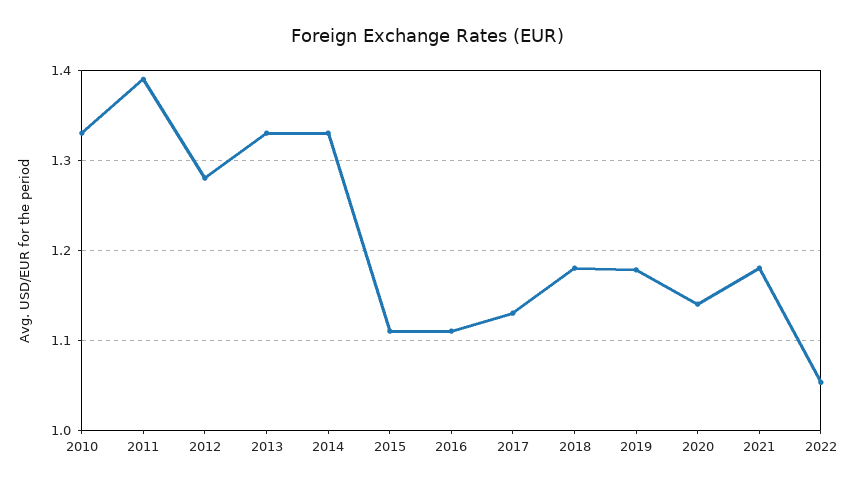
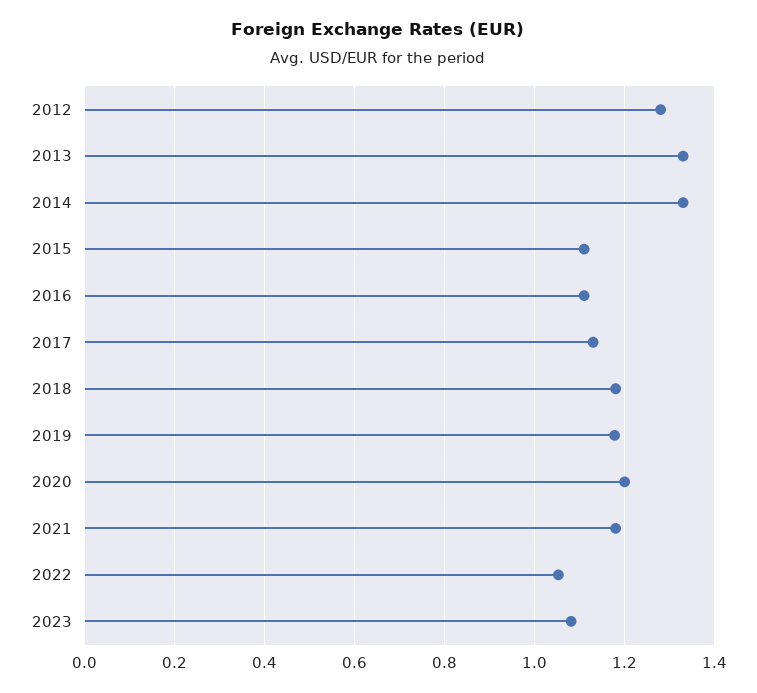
2010: 1.33 -> none
2011: 1.39 -> none
2020: 1.14 -> 1.2
2023: none -> 1.08

